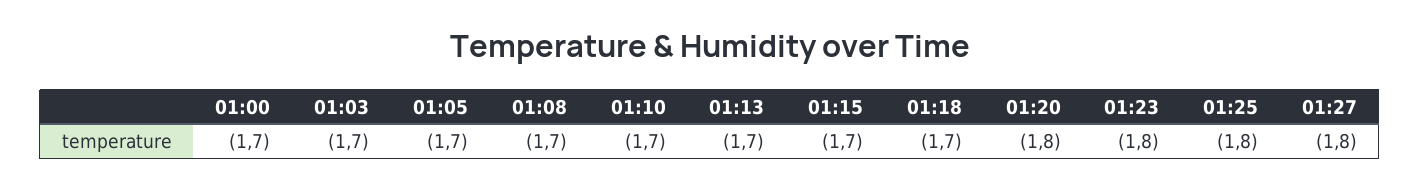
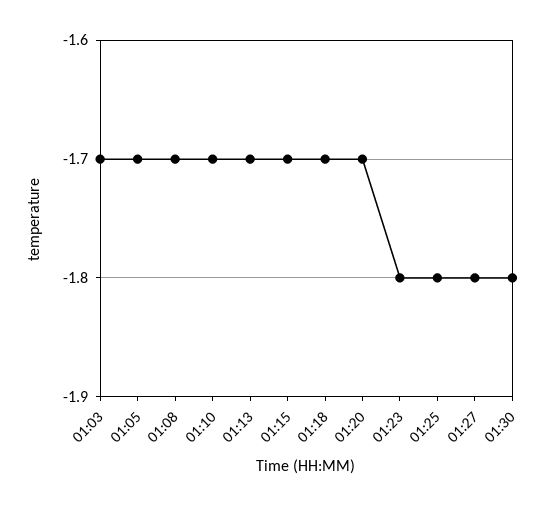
01:00: -1.7 -> none
01:20: -1.8 -> -1.7
01:30: none -> -1.8

